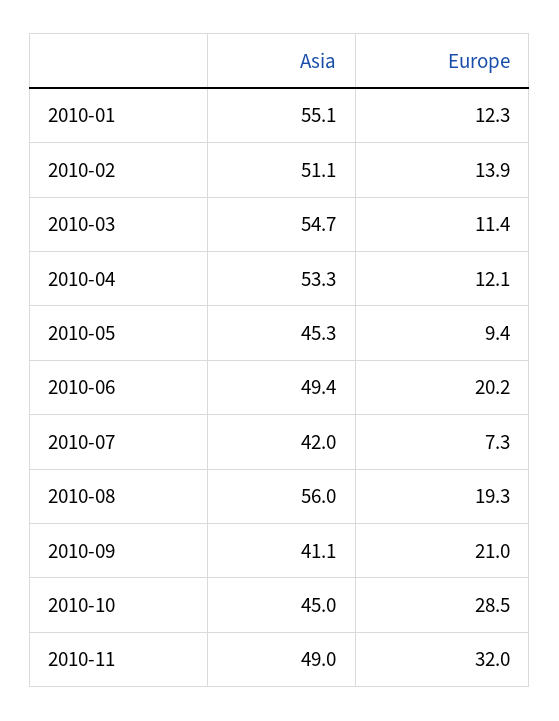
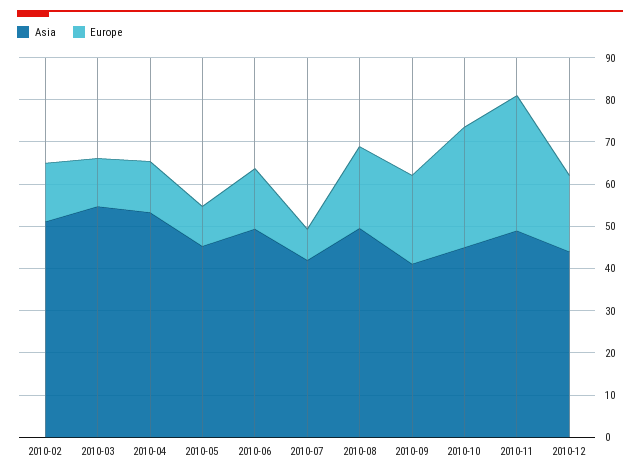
Asia, 2010-01: 55.1 -> none
Europe, 2010-01: 12.3 -> none
Europe, 2010-06: 20.2 -> 14
Asia, 2010-08: 56 -> 50
Asia, 2010-12: none -> 44
Europe, 2010-12: none -> 18

